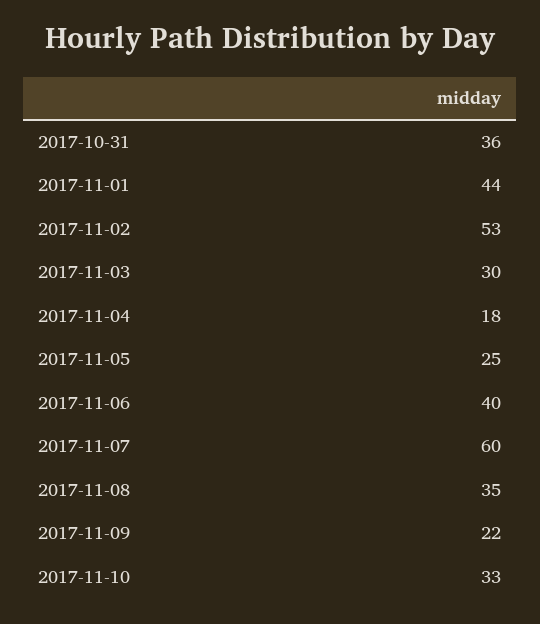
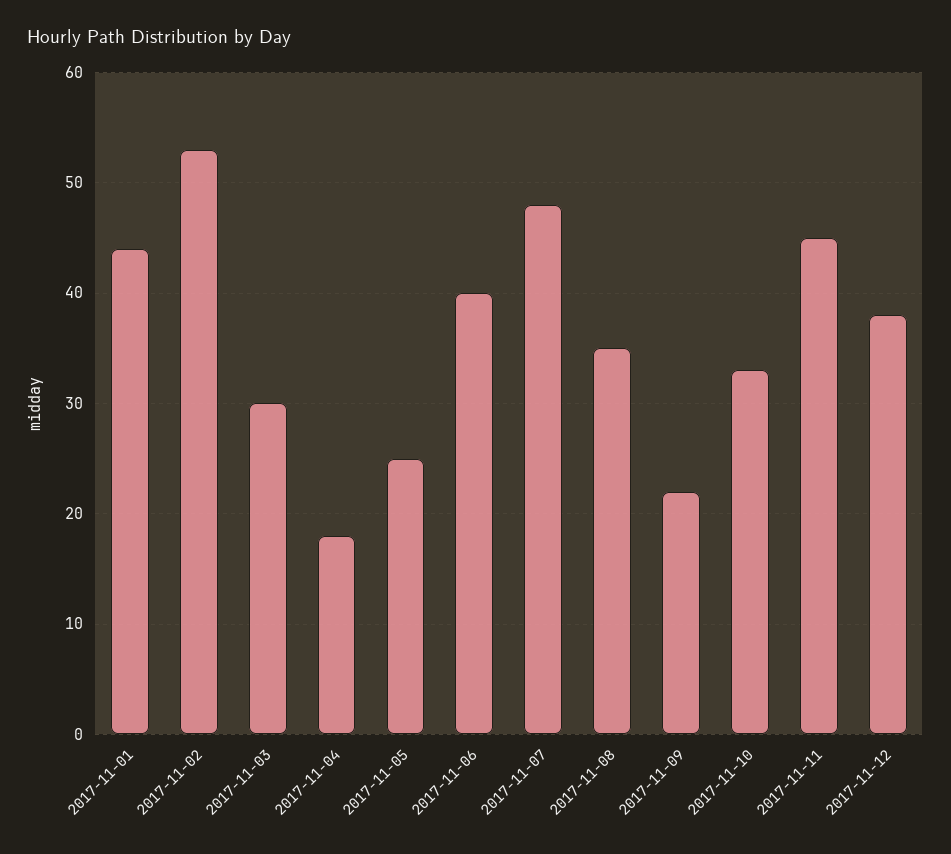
2017-10-31: 36 -> none
2017-11-07: 60 -> 48
2017-11-11: none -> 45
2017-11-12: none -> 38

